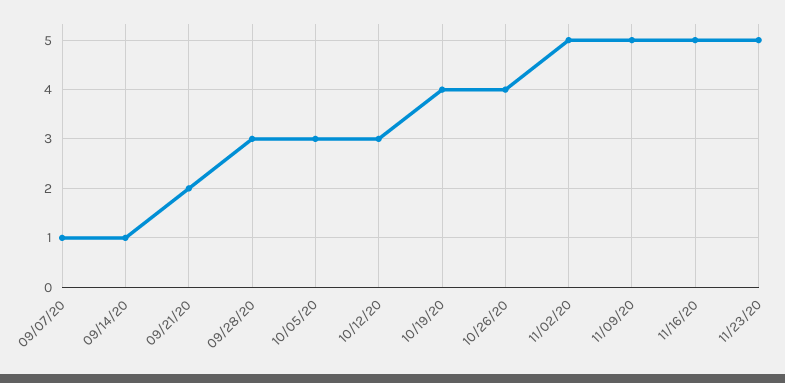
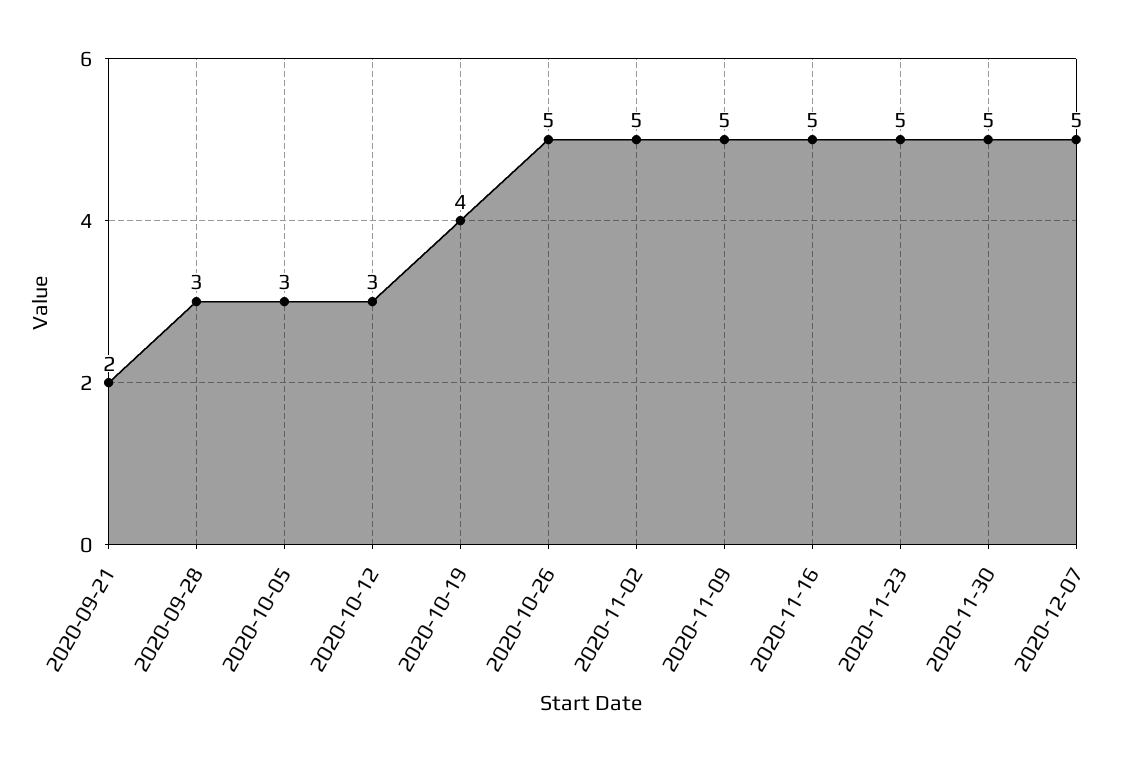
09/07/20: 1 -> none
09/14/20: 1 -> none
10/26/20: 4 -> 5
2020-11-30: none -> 5
2020-12-07: none -> 5

